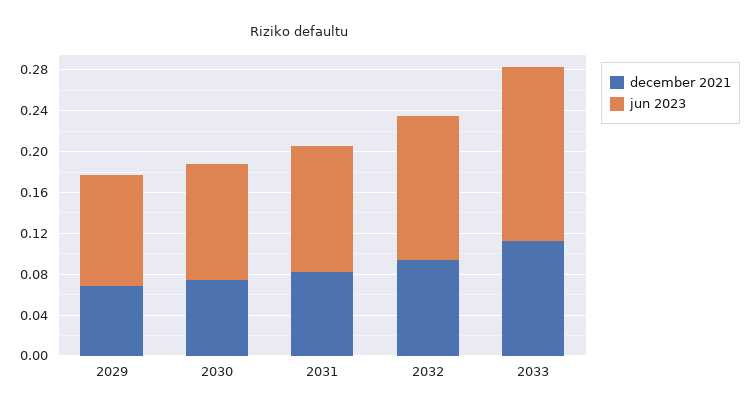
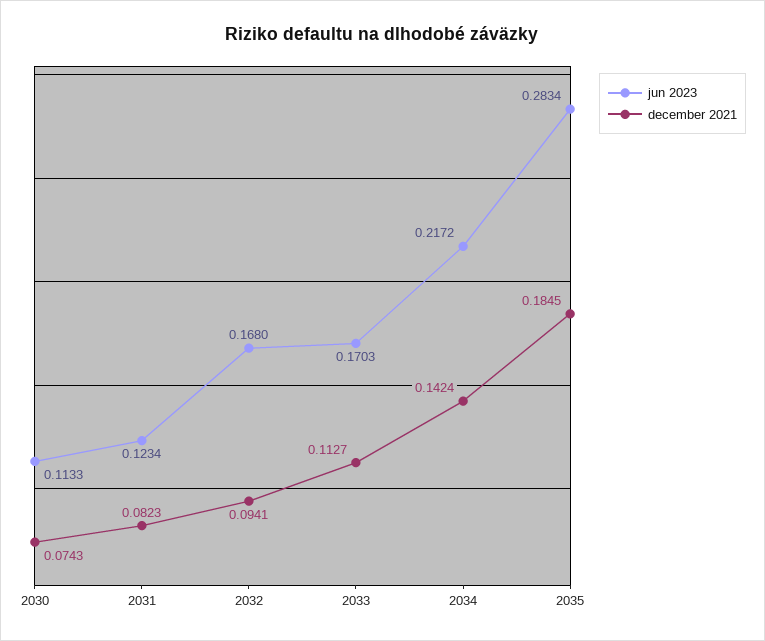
december 2021, 2029: 0.07 -> none
jun 2023, 2029: 0.11 -> none
jun 2023, 2032: 0.14 -> 0.168
jun 2023, 2034: none -> 0.2172
december 2021, 2034: none -> 0.1424
jun 2023, 2035: none -> 0.2834
december 2021, 2035: none -> 0.1845

